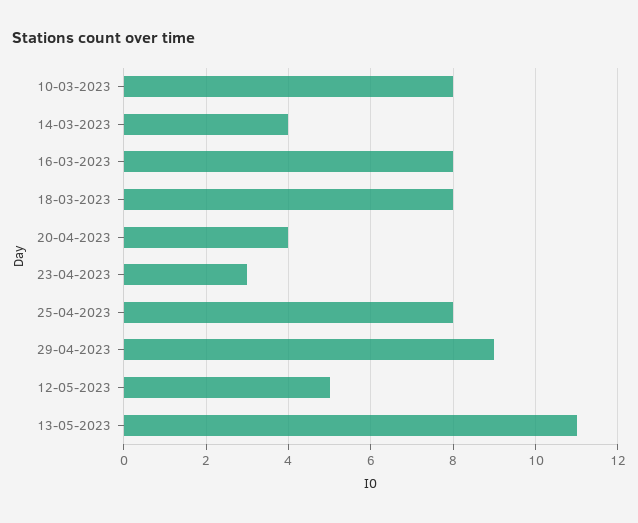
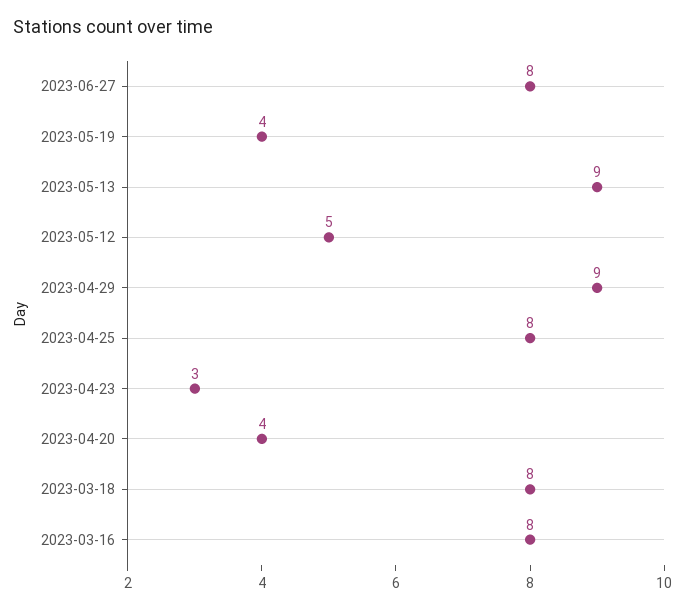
10-03-2023: 8 -> none
14-03-2023: 4 -> none
13-05-2023: 11 -> 9
2023-06-27: none -> 8
2023-05-19: none -> 4

